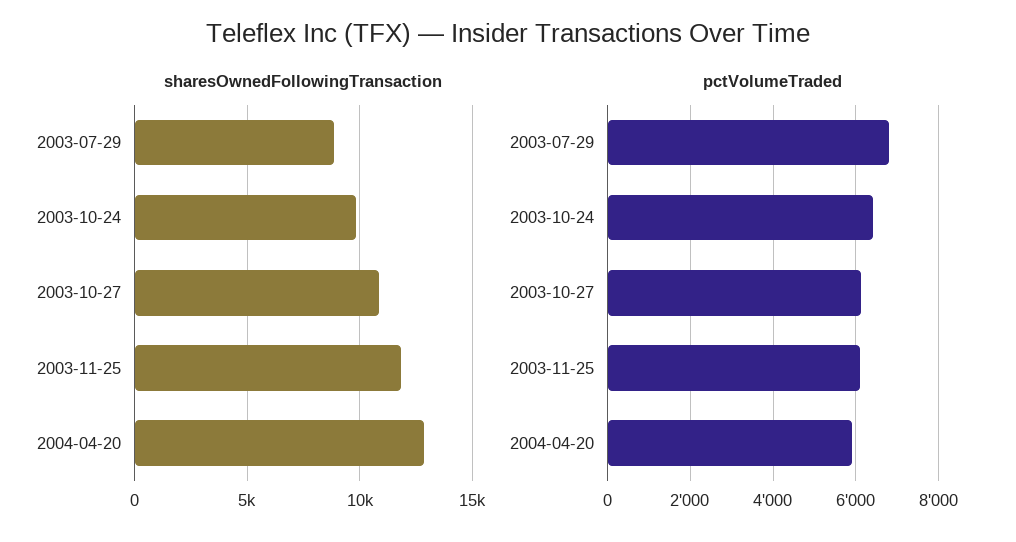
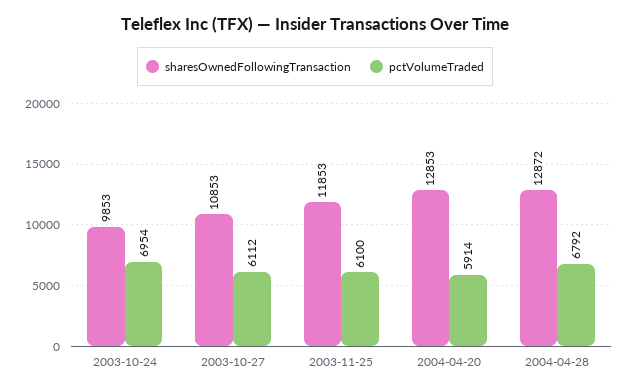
sharesOwnedFollowingTransaction, 2003-07-29: 9000 -> none
pctVolumeTraded, 2003-07-29: 6800 -> none
pctVolumeTraded, 2003-10-24: 6400 -> 6954
sharesOwnedFollowingTransaction, 2004-04-28: none -> 12872
pctVolumeTraded, 2004-04-28: none -> 6792

